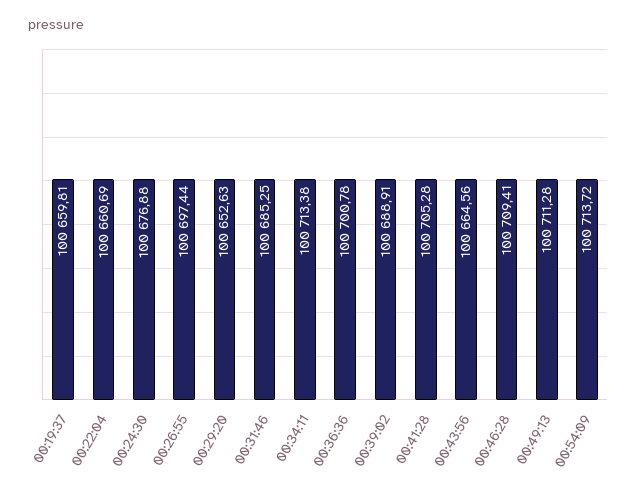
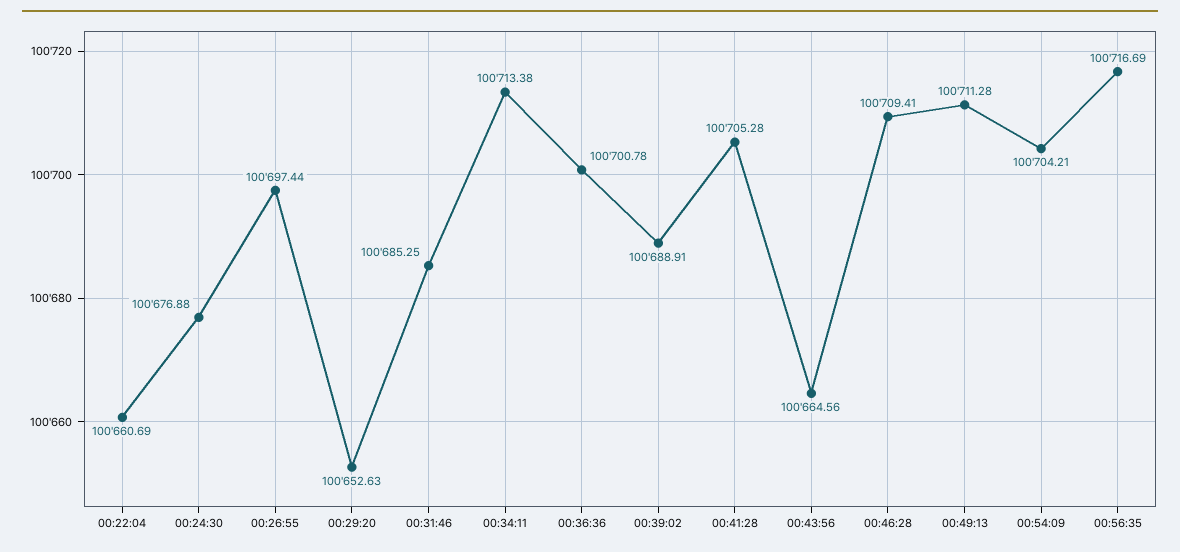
00:19:37: 100659.81 -> none
00:54:09: 100713.72 -> 100704.21
00:56:35: none -> 100716.69

